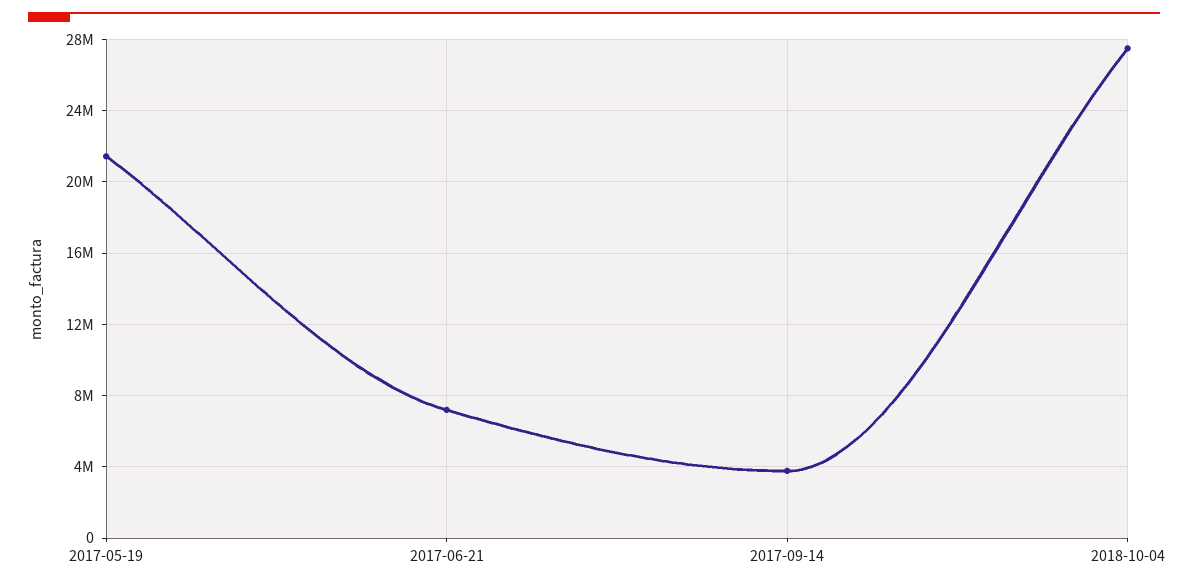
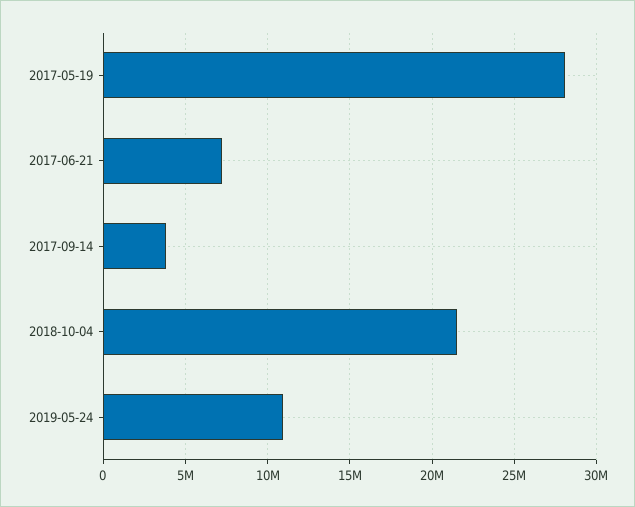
2017-05-19: 21500000 -> 28000000
2018-10-04: 27500000 -> 21500000
2019-05-24: none -> 11000000

